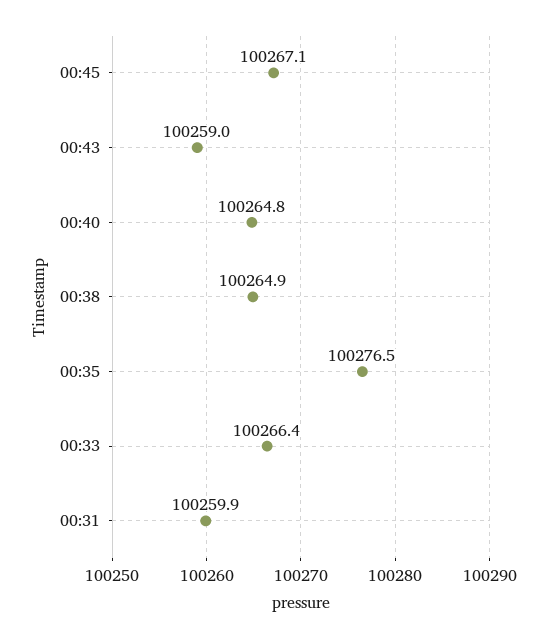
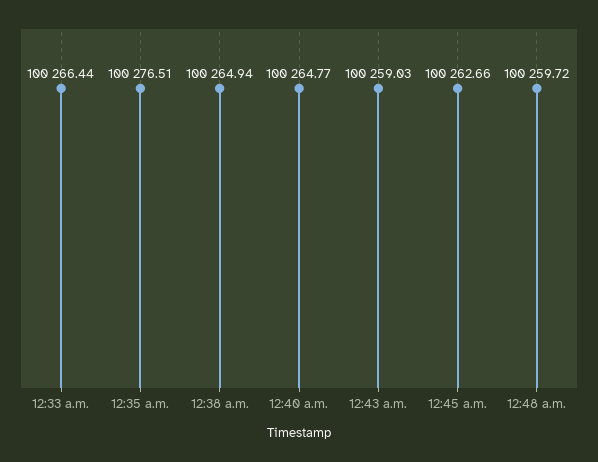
00:45: 100267.1 -> 100262.66
00:31: 100259.9 -> none
12:48 a.m.: none -> 100259.72

